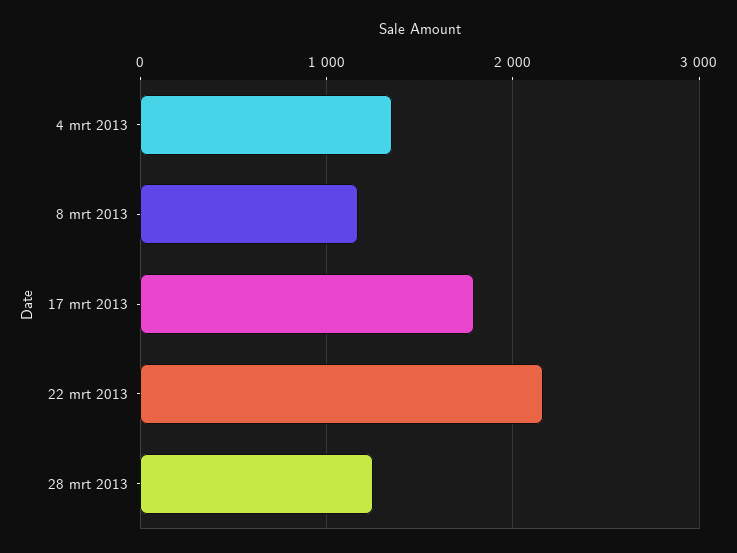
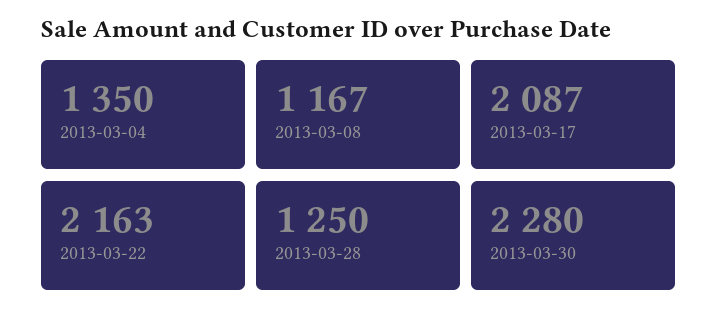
17 mrt 2013: 1800 -> 2087
2013-03-30: none -> 2280

